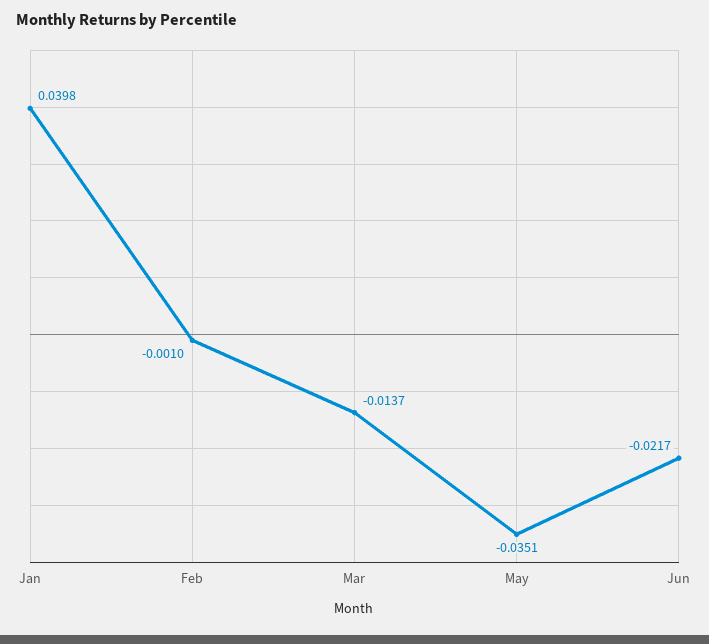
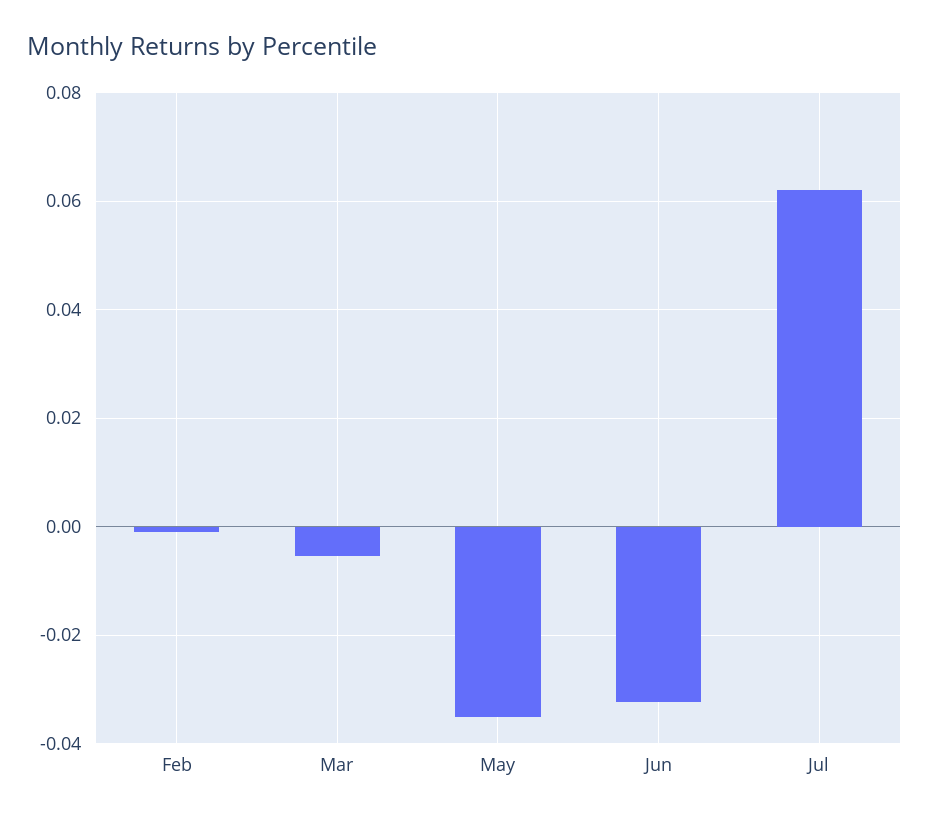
Jan: 0.0398 -> none
Mar: -0.0137 -> -0.006
Jun: -0.0217 -> -0.032
Jul: none -> 0.062

